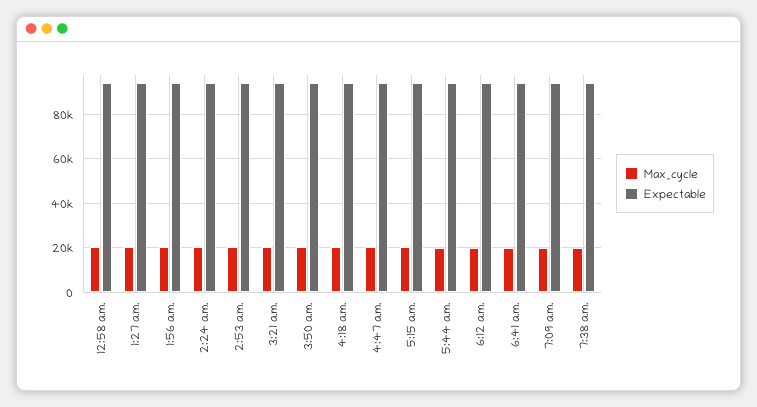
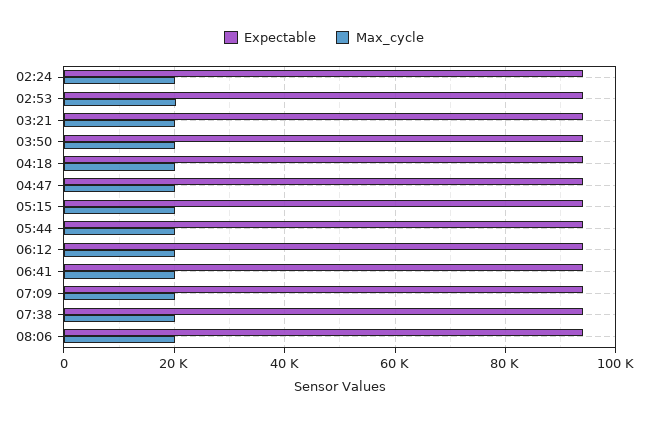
Max_cycle, 12:58 a.m.: 20000 -> none
Expectable, 12:58 a.m.: 95000 -> none
Max_cycle, 1:27 a.m.: 20000 -> none
Expectable, 1:27 a.m.: 95000 -> none
Max_cycle, 1:56 a.m.: 20000 -> none
Expectable, 1:56 a.m.: 95000 -> none
Expectable, 08:06: none -> 94000
Max_cycle, 08:06: none -> 20000

